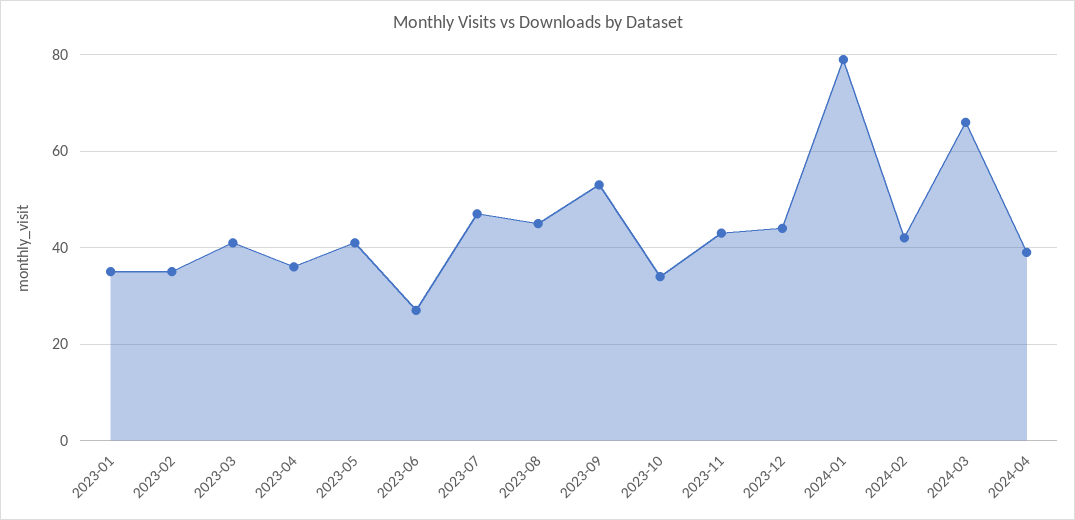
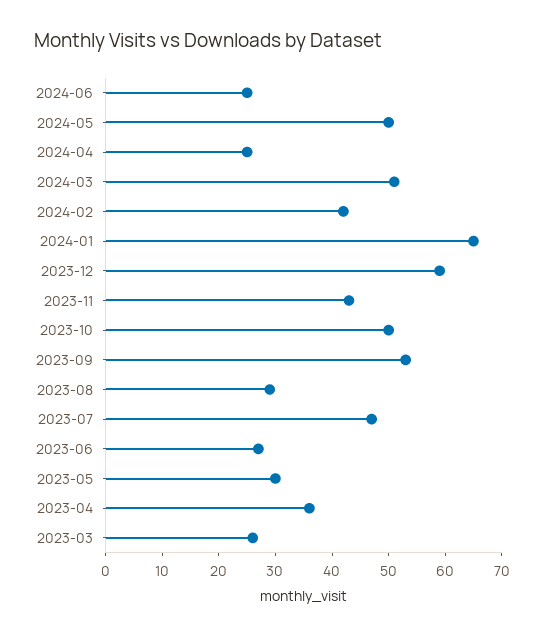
2023-01: 35 -> none
2023-02: 35 -> none
2023-03: 40 -> 25
2023-05: 40 -> 30
2023-08: 45 -> 30
2023-10: 35 -> 50
2023-12: 45 -> 60
2024-01: 80 -> 65
2024-03: 65 -> 50
2024-04: 40 -> 25
2024-06: none -> 25
2024-05: none -> 50

